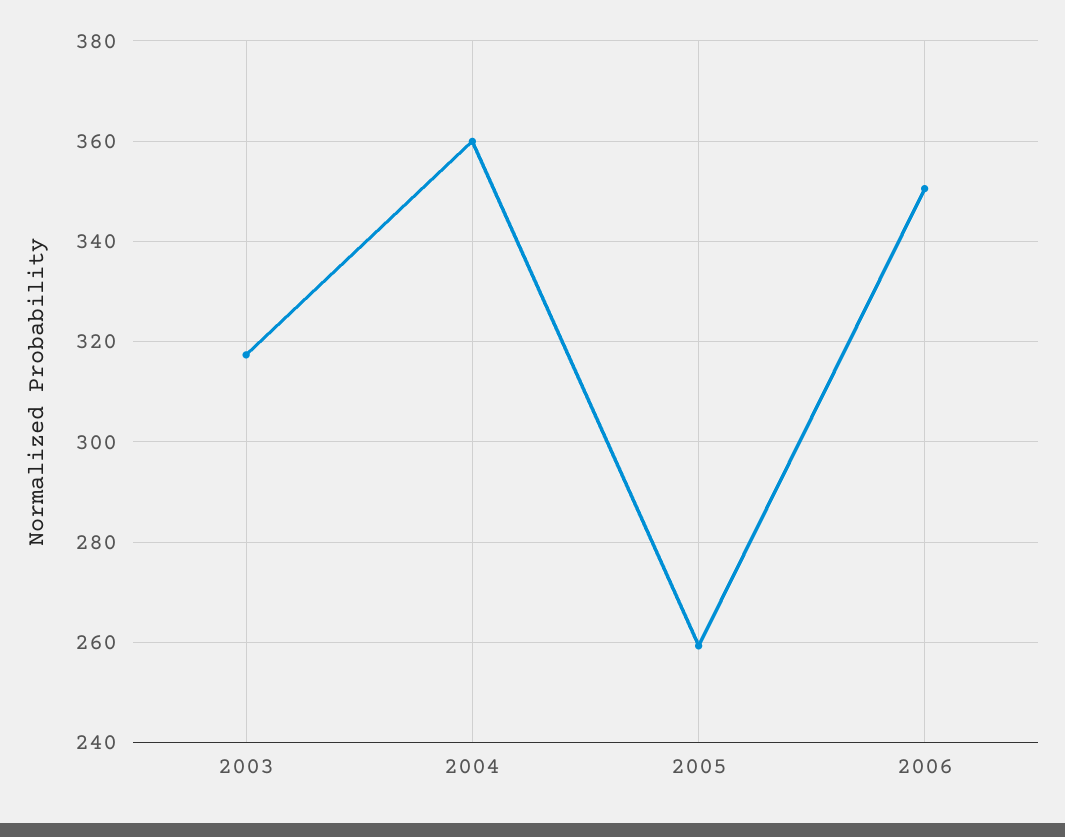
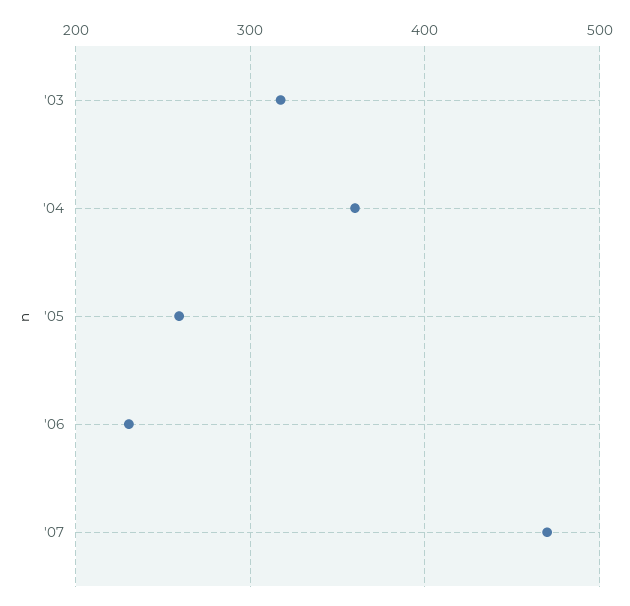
2006: 350 -> 230
'07: none -> 470

